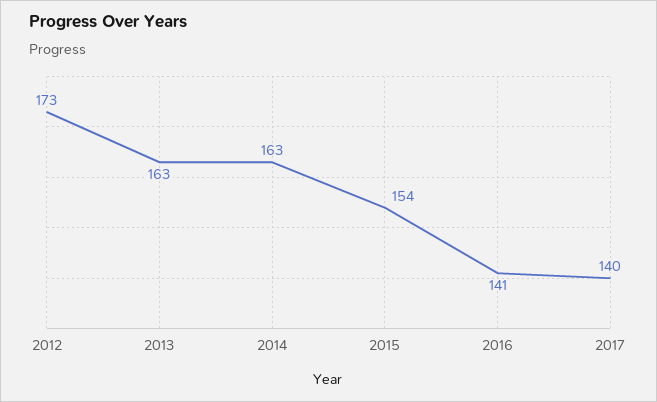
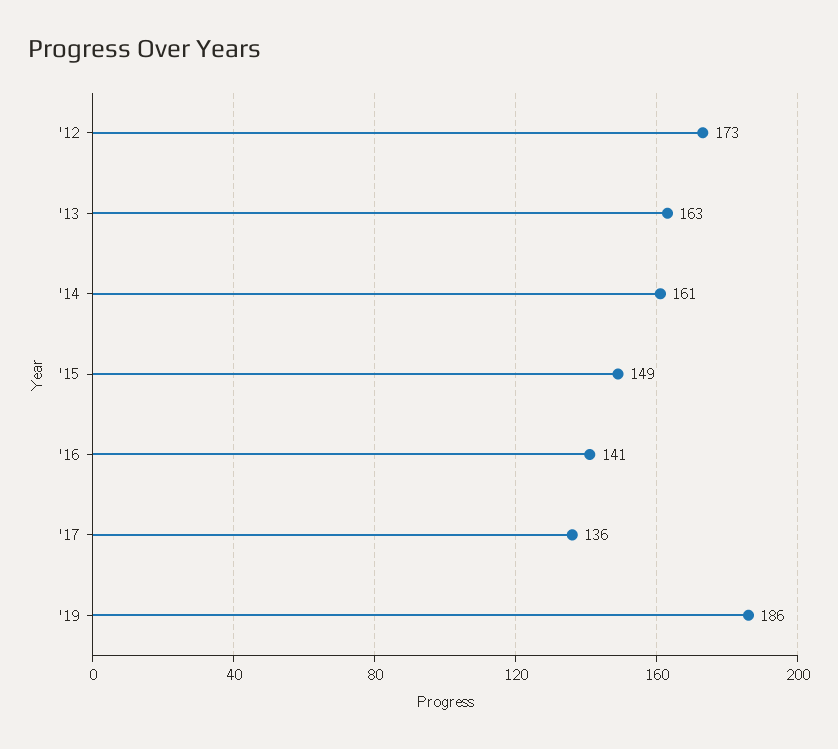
2014: 163 -> 161
2015: 154 -> 149
2017: 140 -> 136
'19: none -> 186

